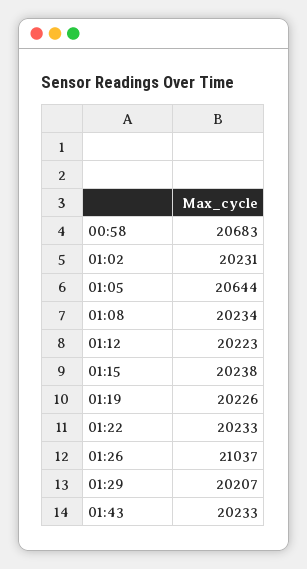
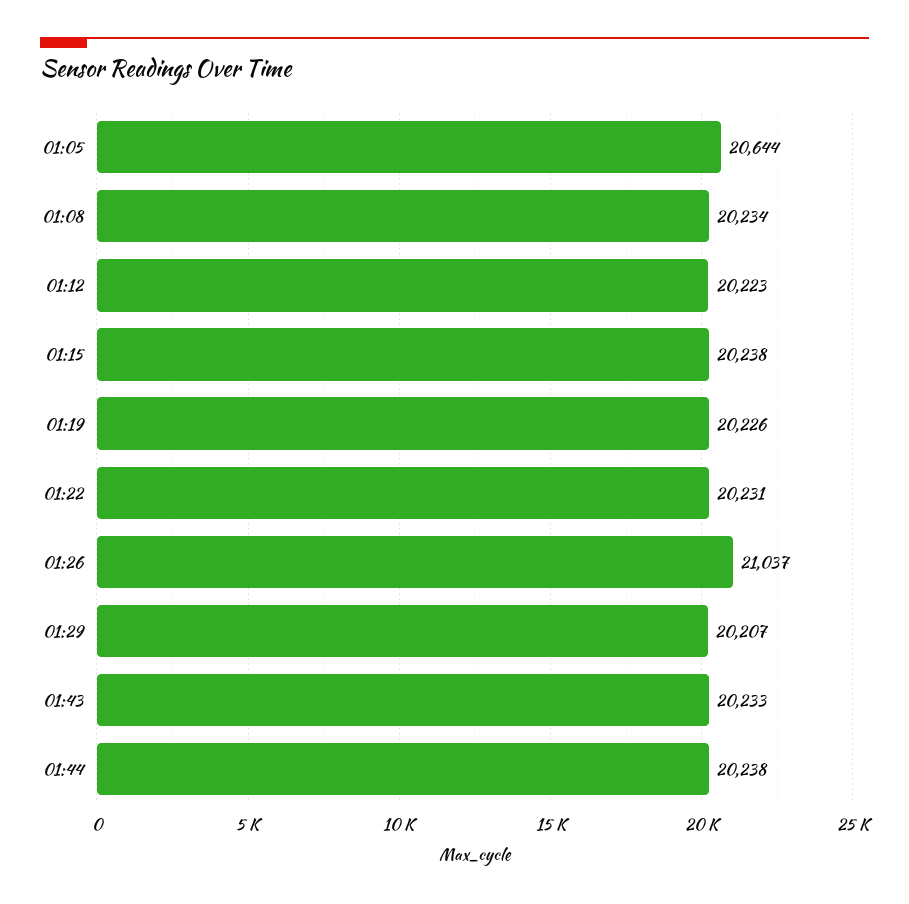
00:58: 20683 -> none
01:02: 20231 -> none
01:22: 20233 -> 20231
01:44: none -> 20238

